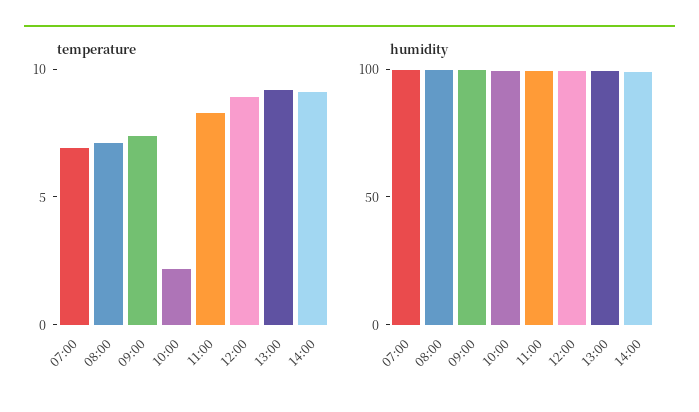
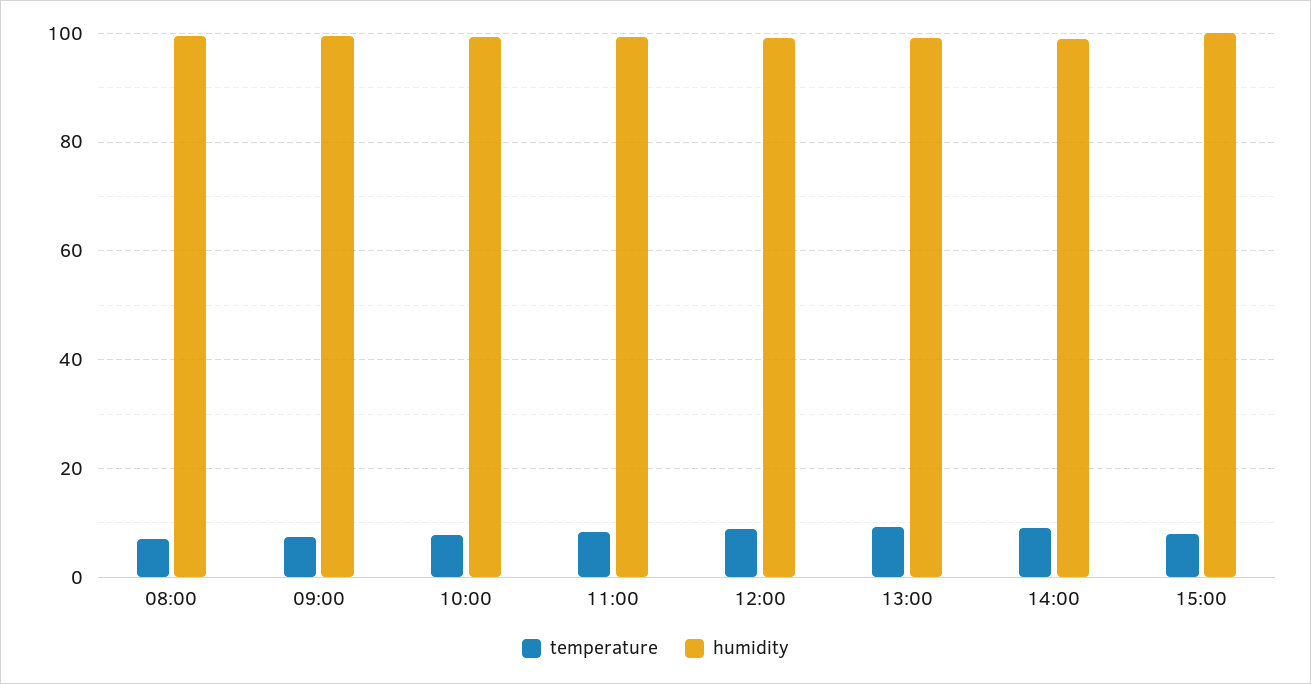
temperature, 07:00: 7 -> none
temperature, 10:00: 2 -> 8
humidity, 07:00: 100 -> none
temperature, 15:00: none -> 8
humidity, 15:00: none -> 100

